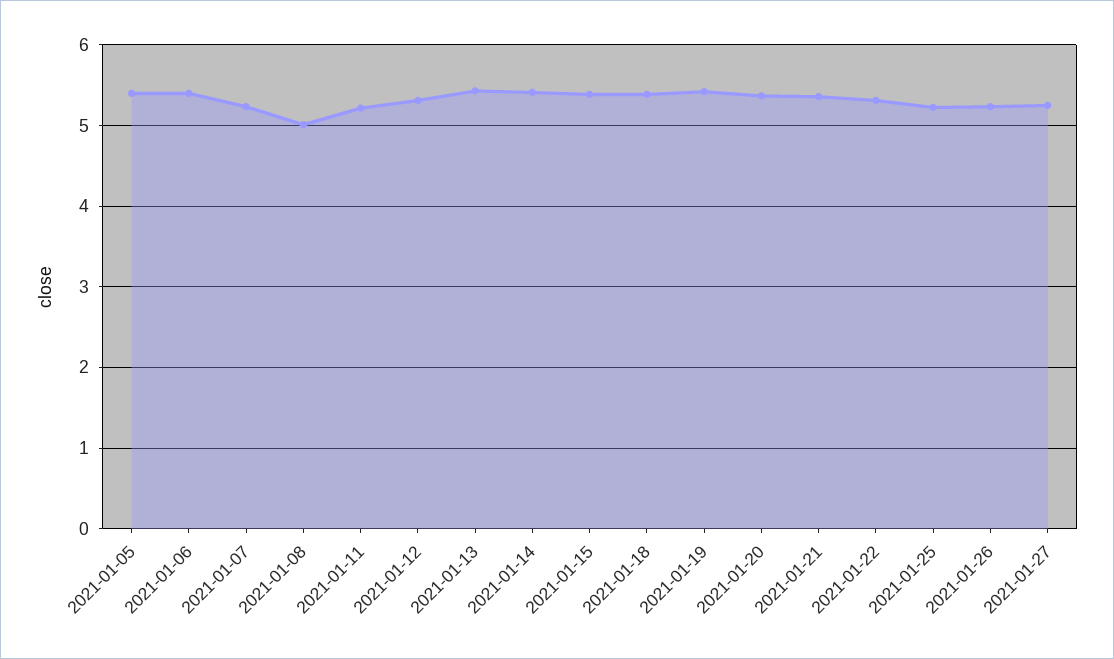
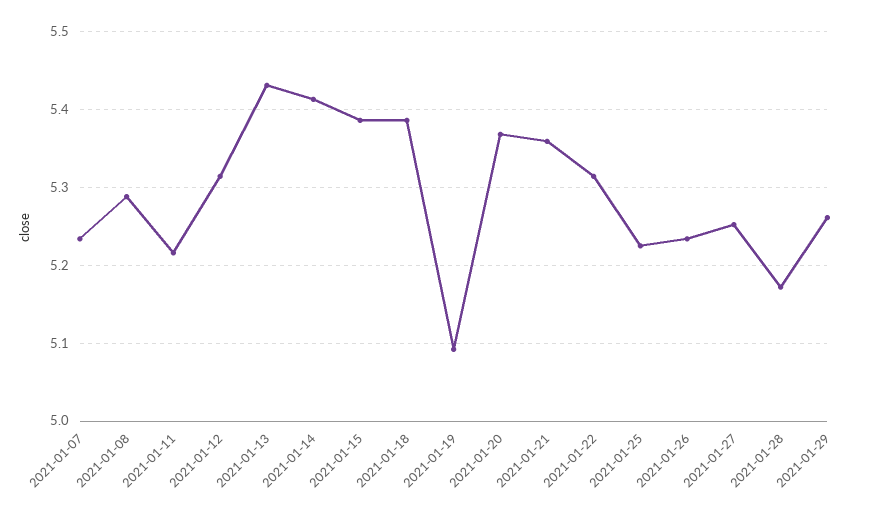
2021-01-05: 5.4 -> none
2021-01-06: 5.4 -> none
2021-01-08: 5 -> 5.29
2021-01-19: 5.4 -> 5.09
2021-01-28: none -> 5.17
2021-01-29: none -> 5.26

